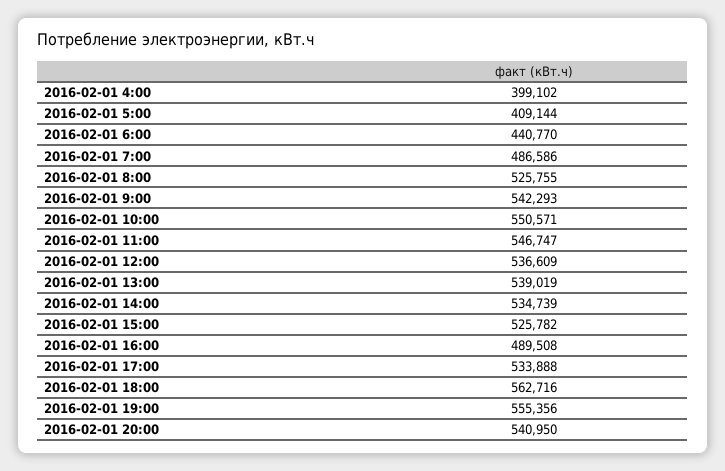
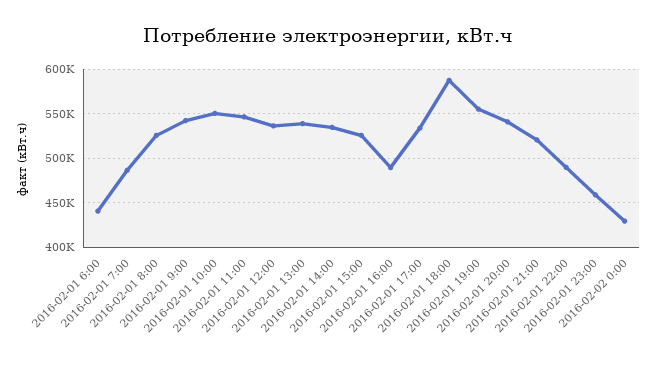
2016-02-01 4:00: 399102 -> none
2016-02-01 5:00: 409144 -> none
2016-02-01 18:00: 562716 -> 590000
2016-02-01 21:00: none -> 520000
2016-02-01 22:00: none -> 490000
2016-02-01 23:00: none -> 460000
2016-02-02 0:00: none -> 430000

